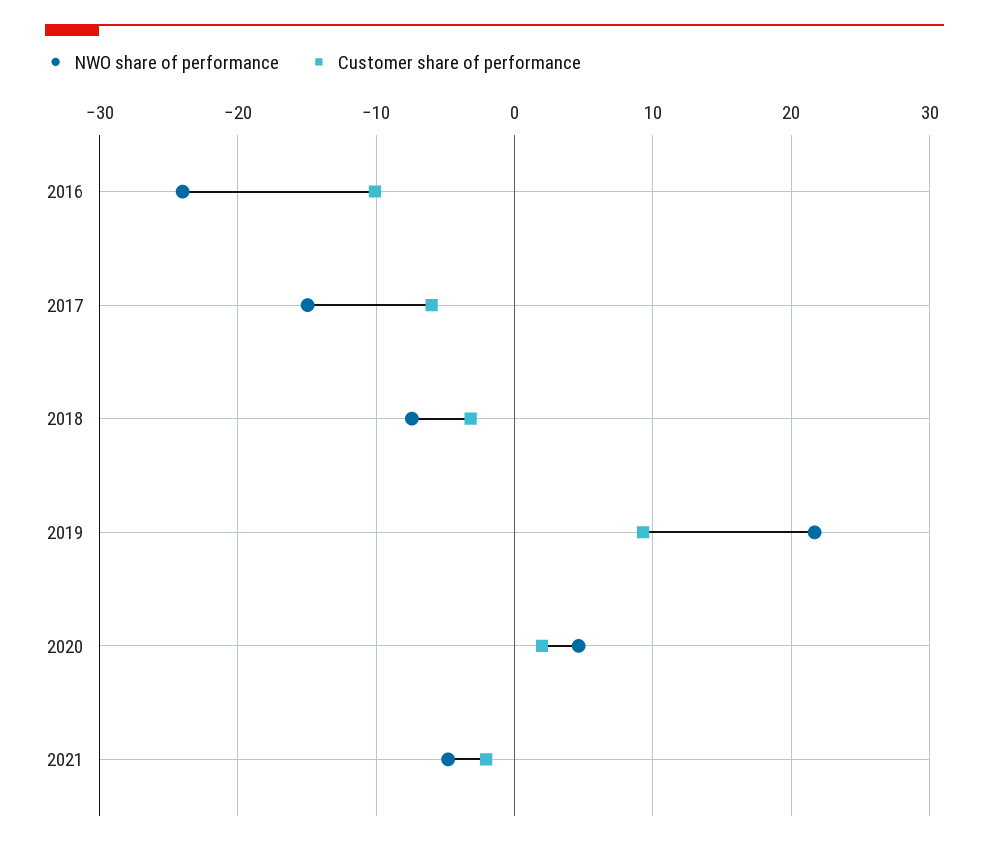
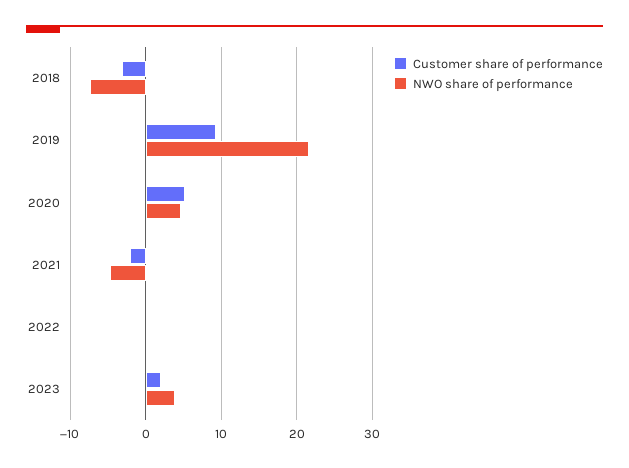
NWO share of performance, 2016: -24 -> none
Customer share of performance, 2016: -10 -> none
NWO share of performance, 2017: -15 -> none
Customer share of performance, 2017: -6 -> none
Customer share of performance, 2020: 2 -> 5
Customer share of performance, 2022: none -> 0
NWO share of performance, 2022: none -> 0
Customer share of performance, 2023: none -> 2
NWO share of performance, 2023: none -> 4

